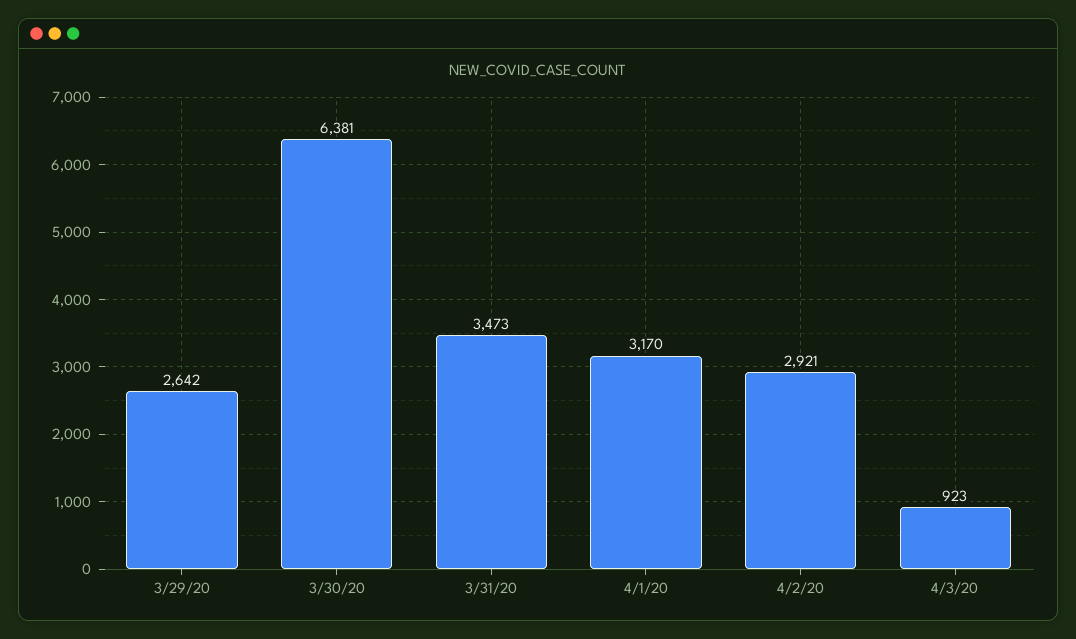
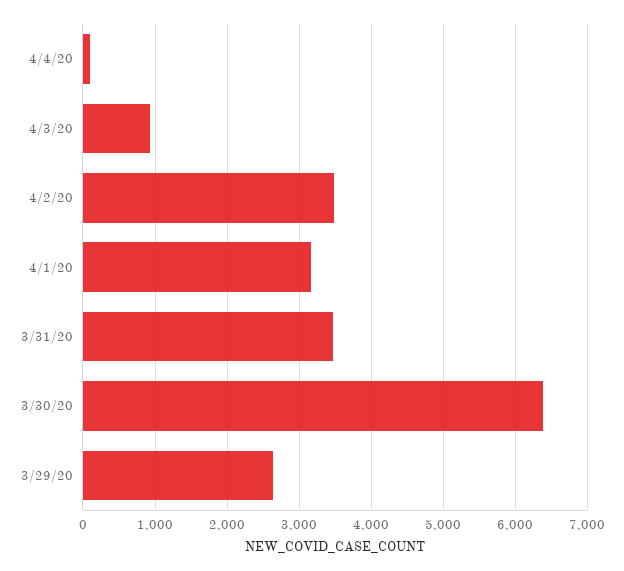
4/2/20: 2921 -> 3500
4/4/20: none -> 100

